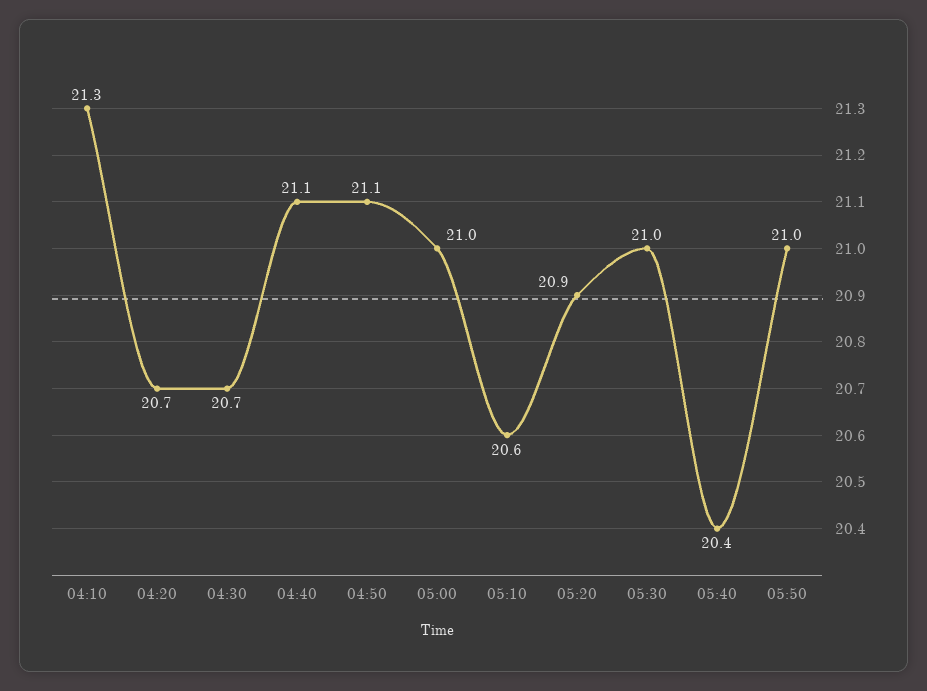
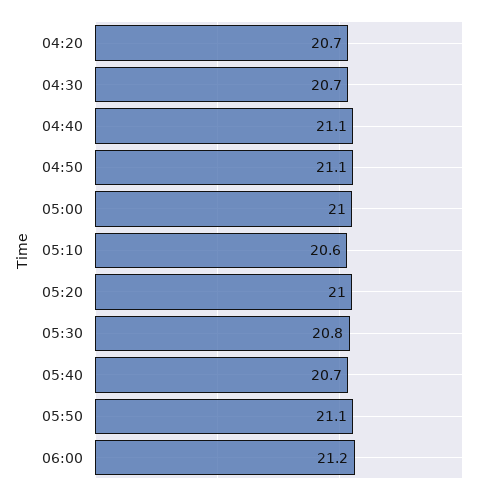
04:10: 21.3 -> none
05:20: 20.9 -> 21
05:30: 21 -> 20.8
05:40: 20.4 -> 20.7
05:50: 21 -> 21.1
06:00: none -> 21.2

